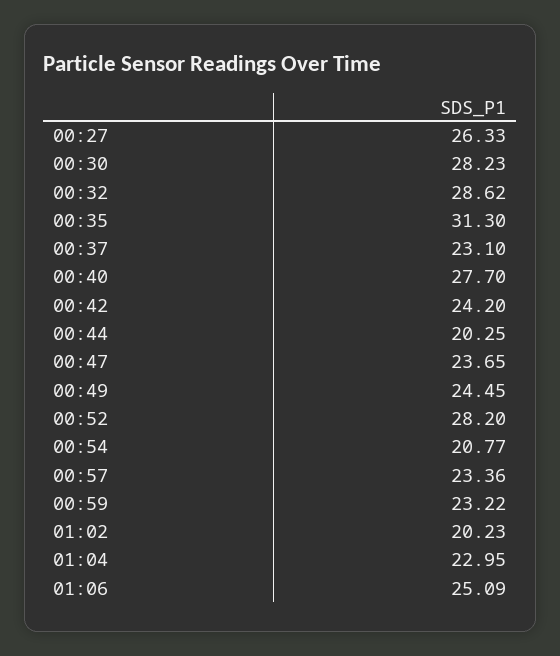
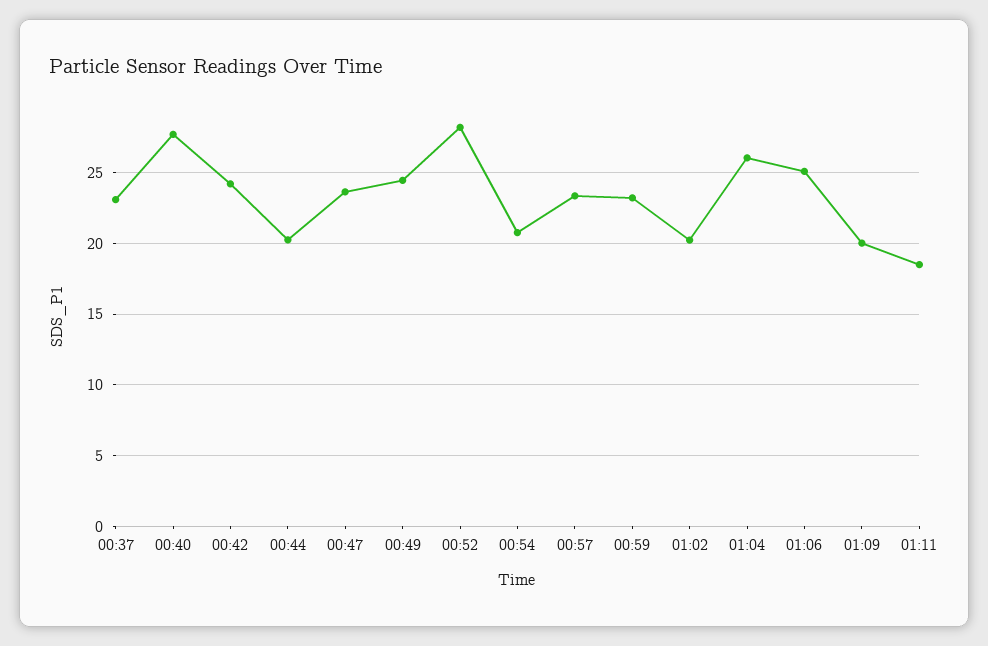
00:27: 26.33 -> none
00:30: 28.23 -> none
00:32: 28.62 -> none
00:35: 31.3 -> none
01:04: 22.95 -> 26
01:09: none -> 20
01:11: none -> 18.5

